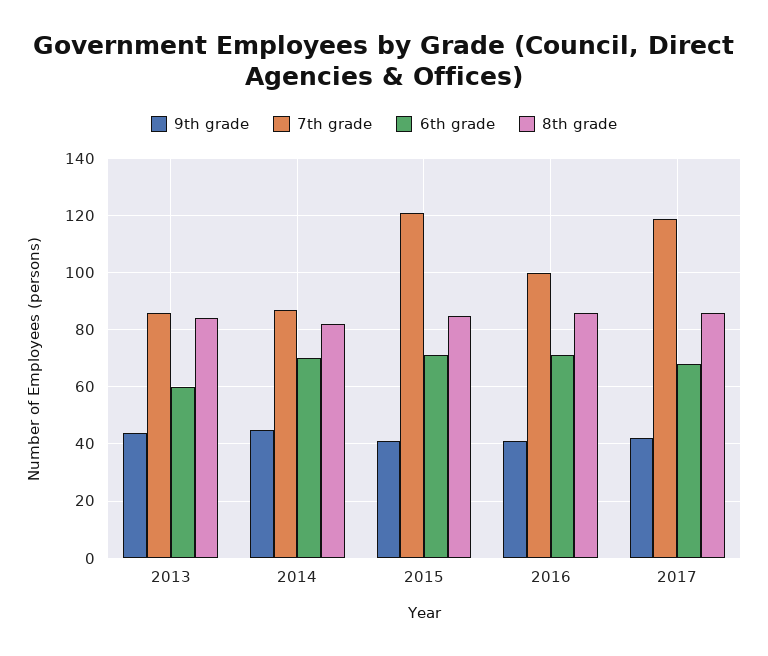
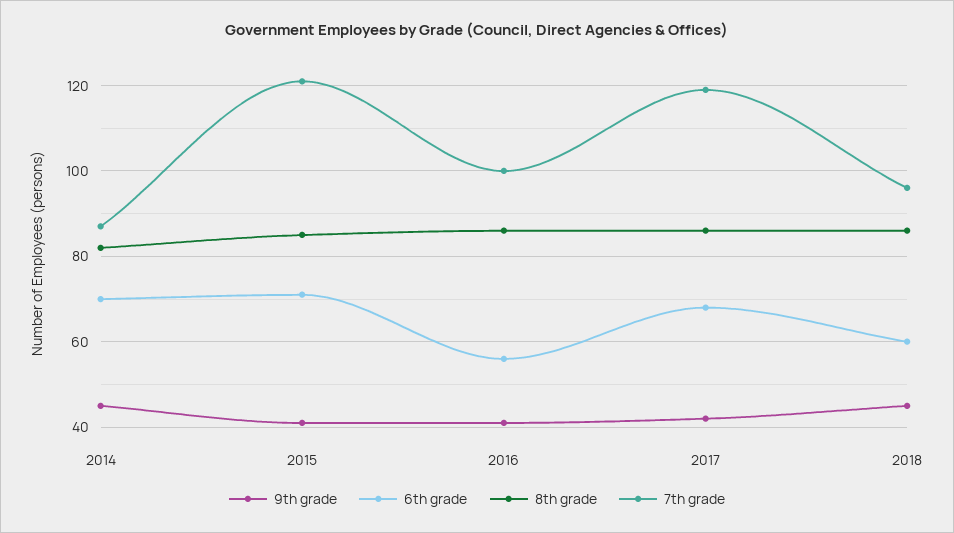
9th grade, 2013: 45 -> none
7th grade, 2013: 85 -> none
6th grade, 2013: 60 -> none
8th grade, 2013: 85 -> none
6th grade, 2016: 70 -> 55
9th grade, 2018: none -> 45
6th grade, 2018: none -> 60
8th grade, 2018: none -> 85
7th grade, 2018: none -> 95

